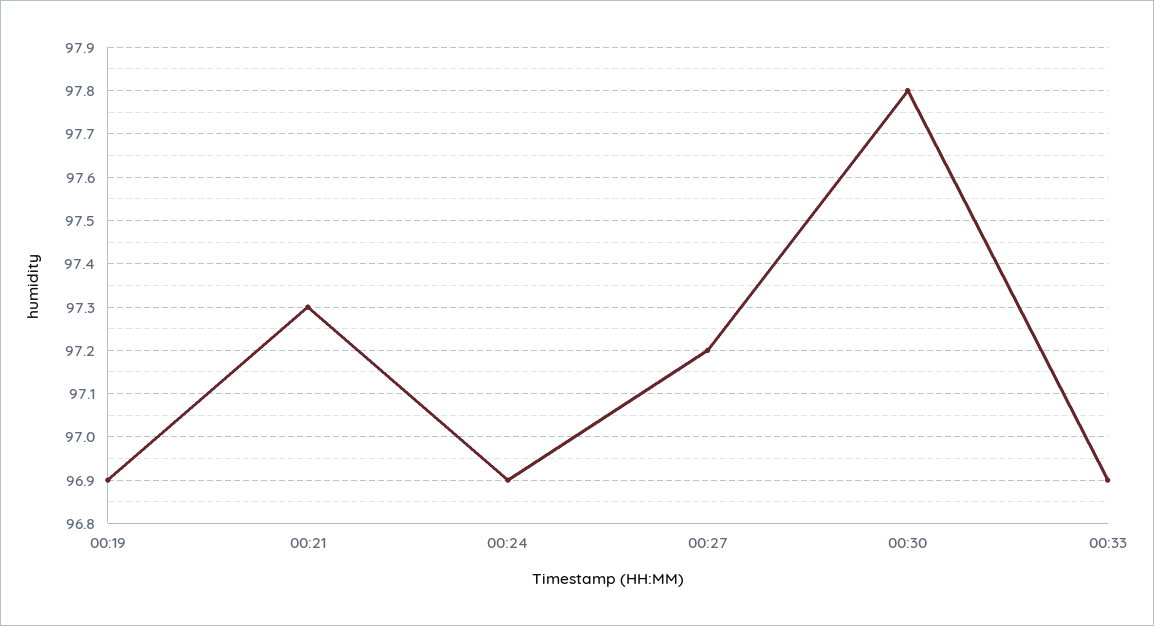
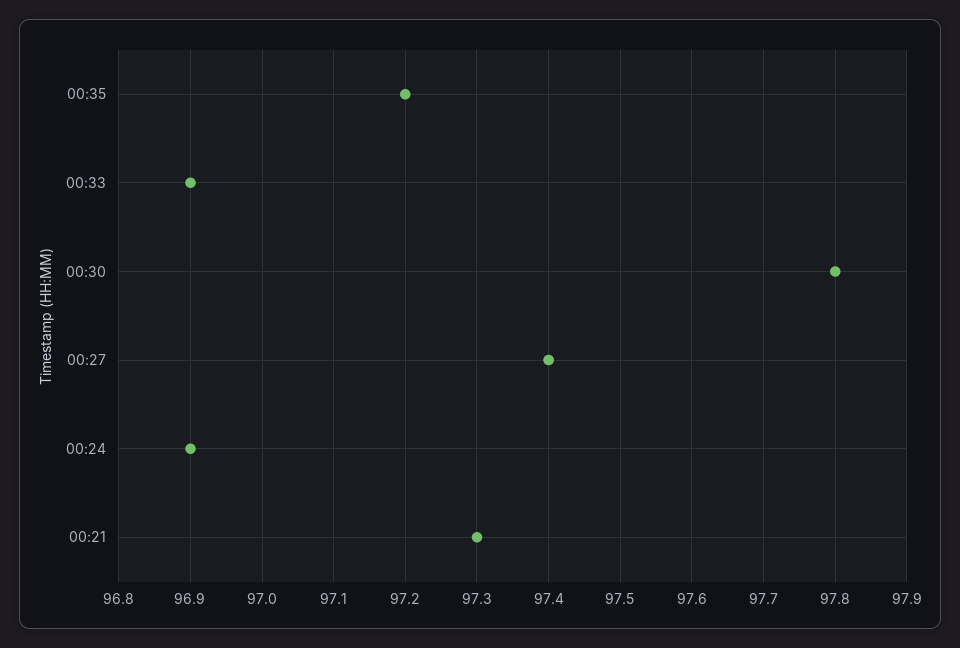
00:19: 96.9 -> none
00:27: 97.2 -> 97.4
00:35: none -> 97.2

